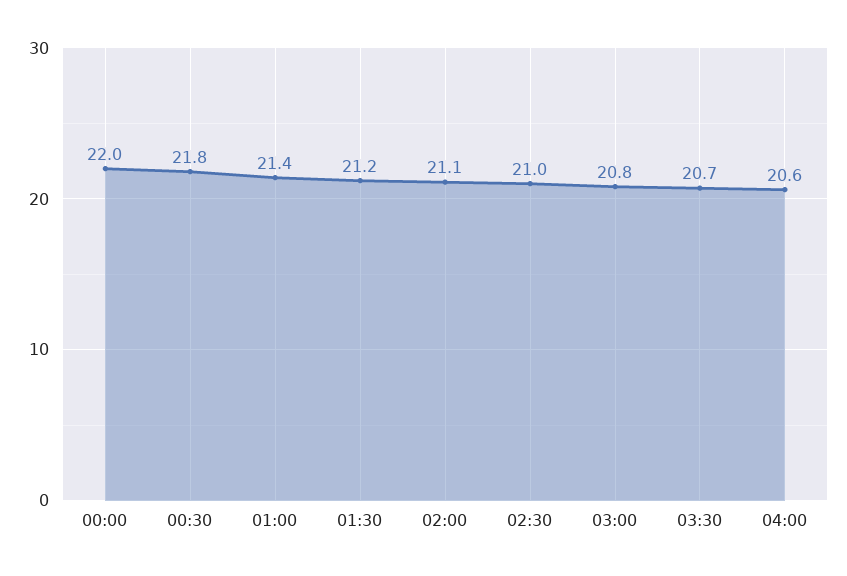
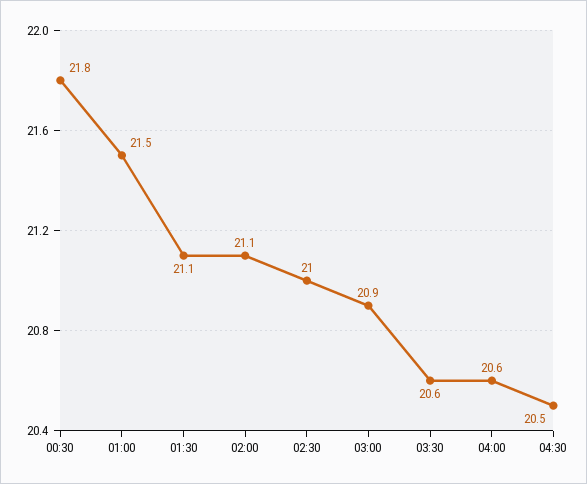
00:00: 22 -> none
01:00: 21.4 -> 21.5
01:30: 21.2 -> 21.1
03:00: 20.8 -> 20.9
03:30: 20.7 -> 20.6
04:30: none -> 20.5

